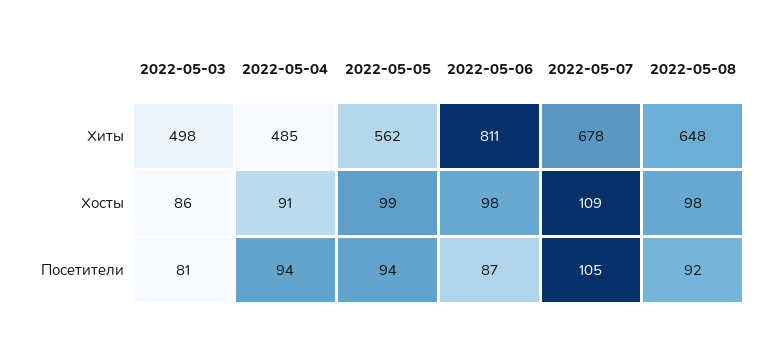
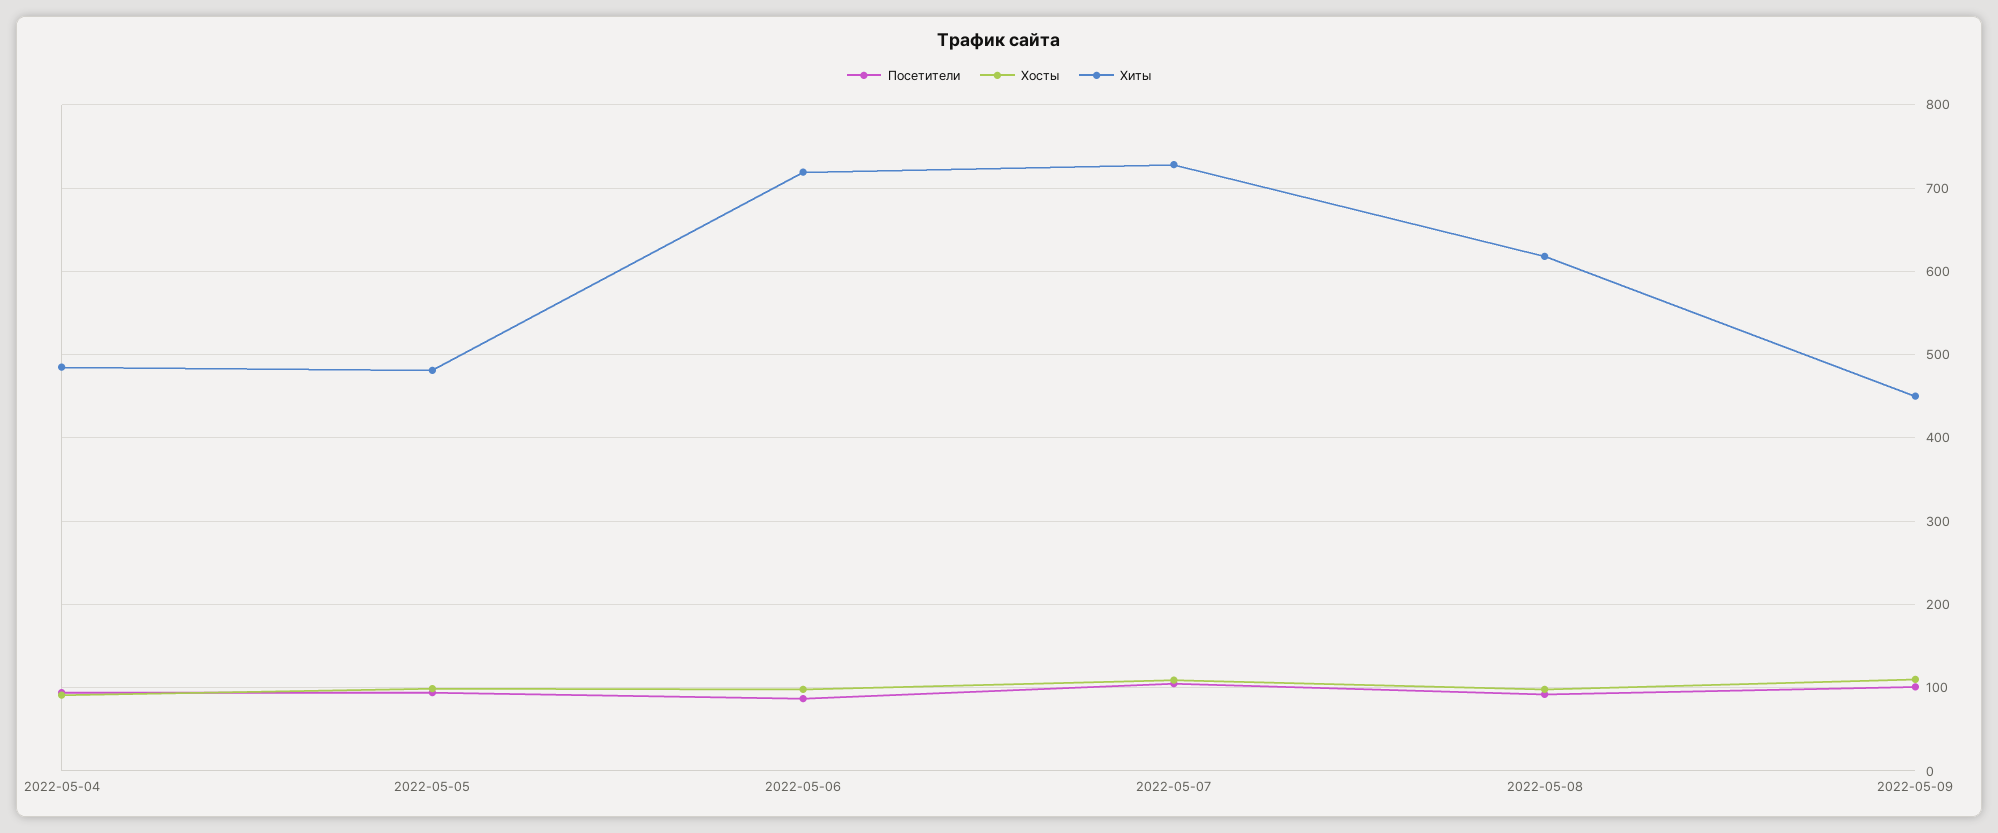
Хиты, 2022-05-03: 498 -> none
Хиты, 2022-05-05: 562 -> 480
Хиты, 2022-05-06: 811 -> 720
Хиты, 2022-05-07: 678 -> 730
Хиты, 2022-05-08: 648 -> 620
Хосты, 2022-05-03: 86 -> none
Посетители, 2022-05-03: 81 -> none
Посетители, 2022-05-09: none -> 100
Хосты, 2022-05-09: none -> 110
Хиты, 2022-05-09: none -> 450

